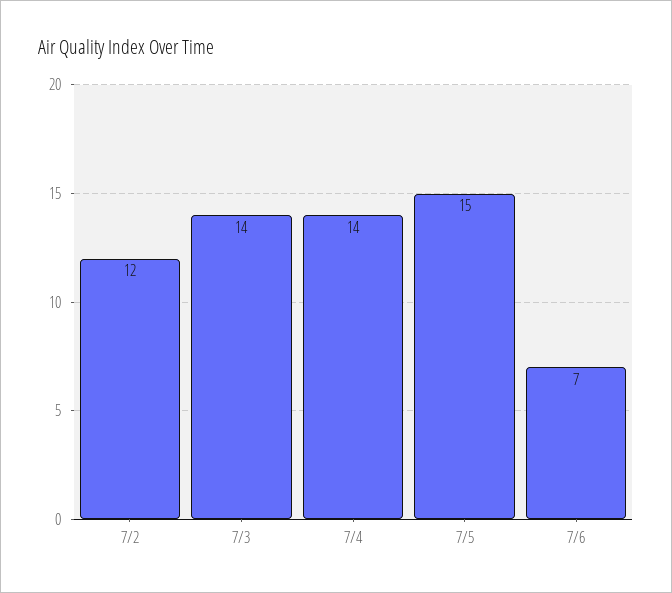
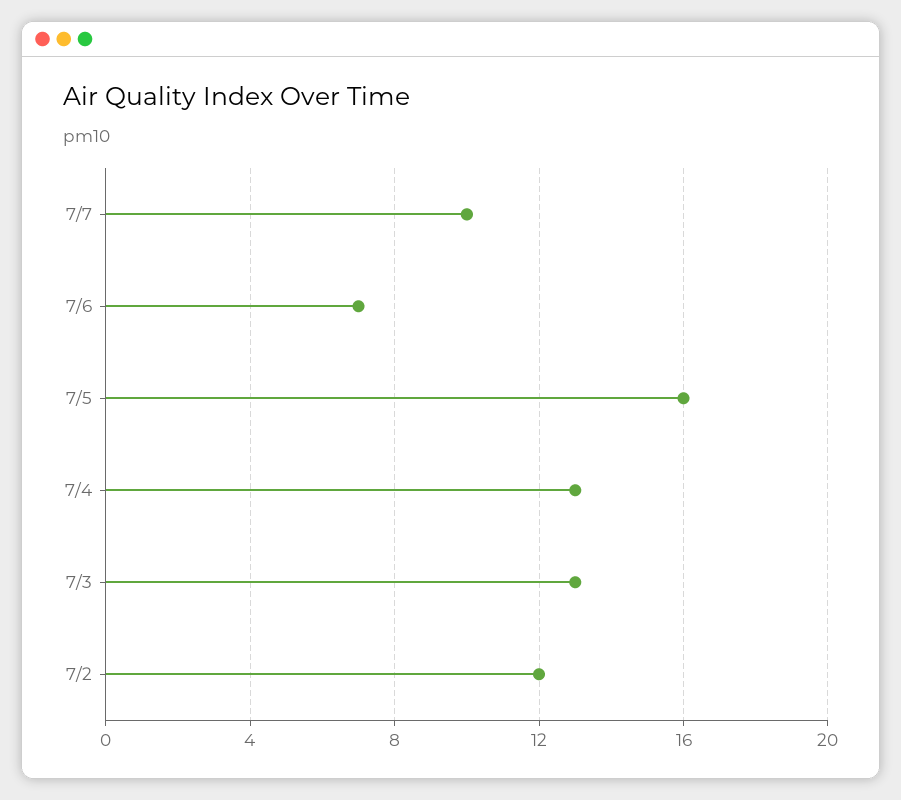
7/3: 14 -> 13
7/4: 14 -> 13
7/5: 15 -> 16
7/7: none -> 10

